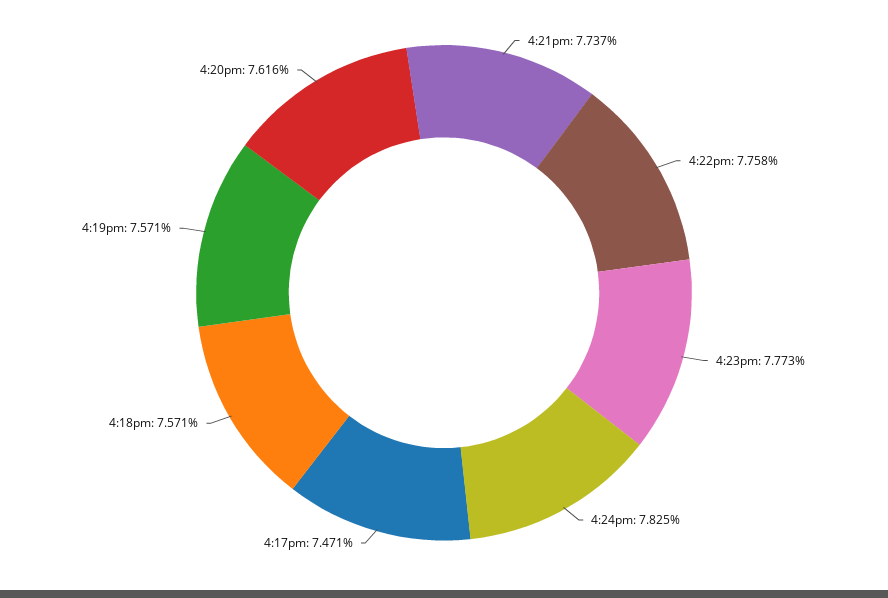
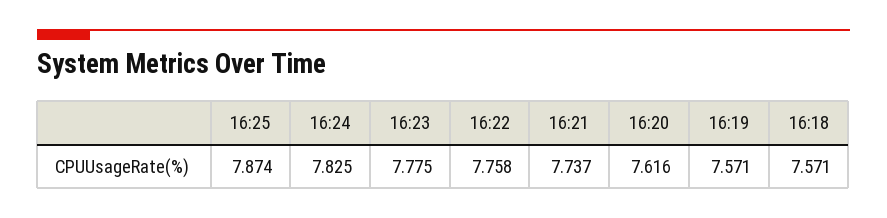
4:23pm: 7.773 -> 7.775
4:17pm: 7.471 -> none
16:25: none -> 7.874

